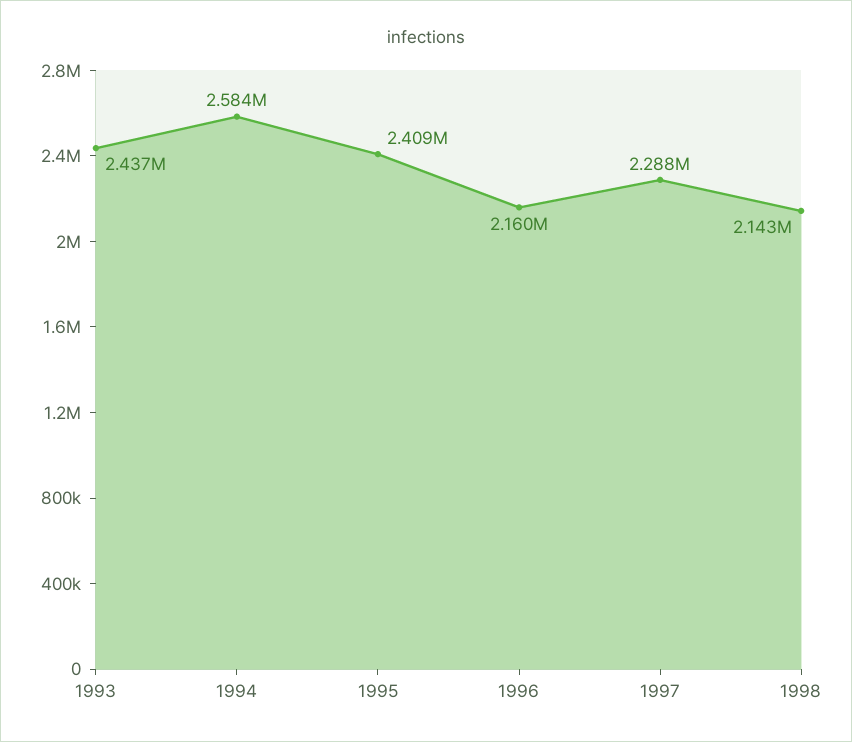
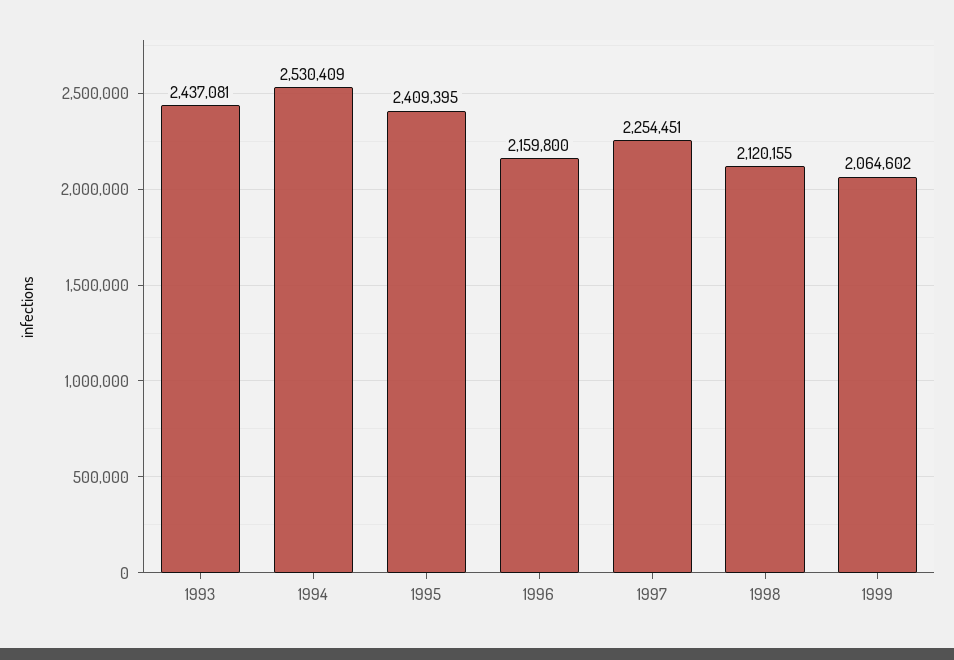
1994: 2584000 -> 2530409
1997: 2288000 -> 2254451
1998: 2143000 -> 2120155
1999: none -> 2064602

